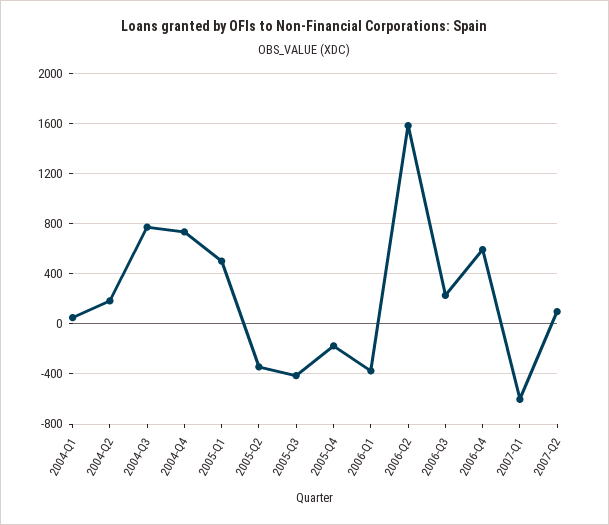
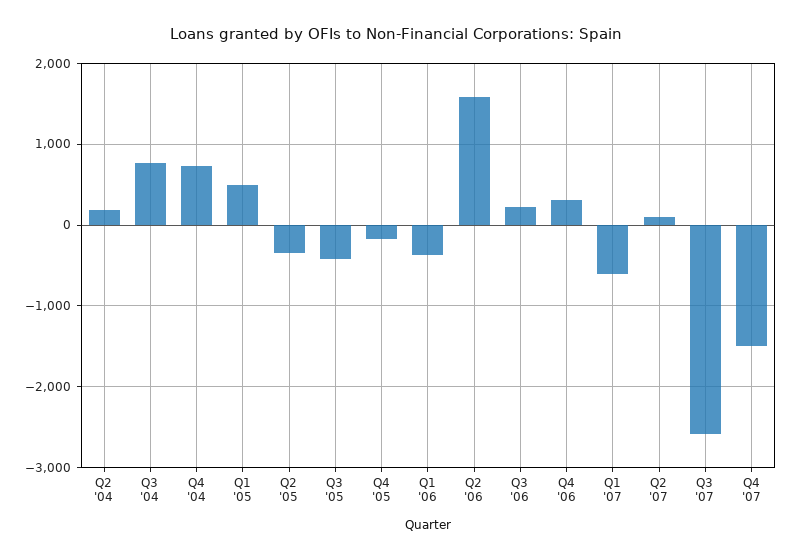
2004-Q1: 50 -> none
2006-Q4: 600 -> 300
Q3 '07: none -> -2600
Q4 '07: none -> -1500

